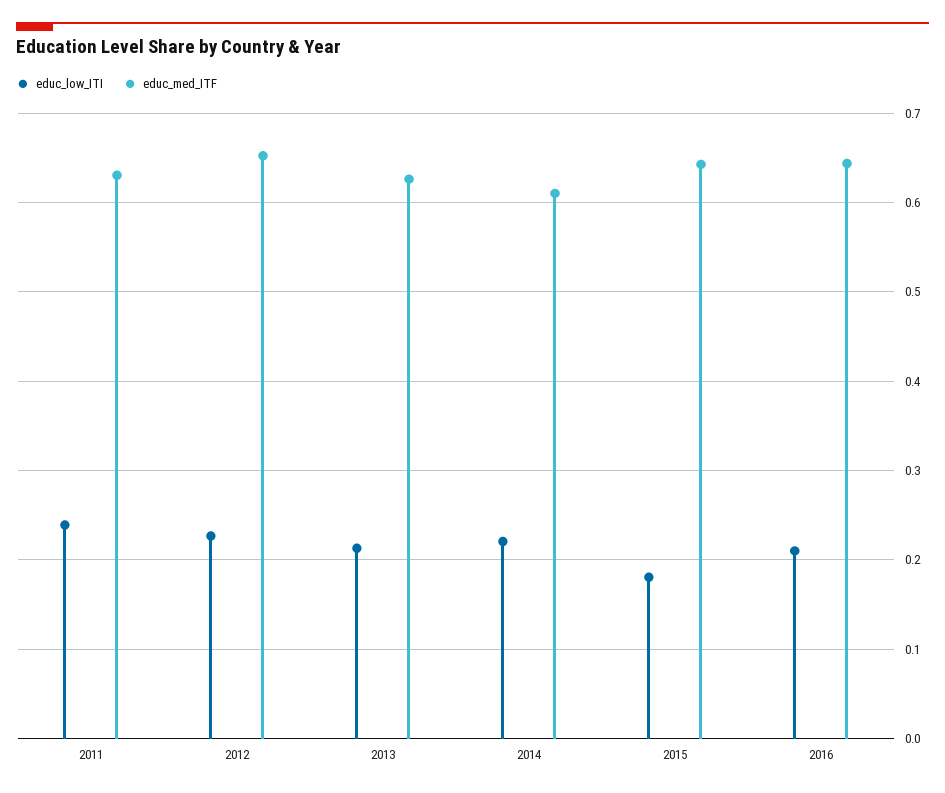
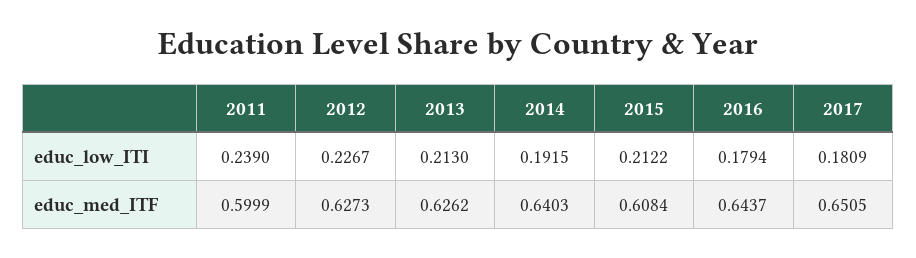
educ_med_ITF, 2011: 0.63 -> 0.5999
educ_med_ITF, 2012: 0.65 -> 0.6273
educ_low_ITI, 2014: 0.22 -> 0.1915
educ_med_ITF, 2014: 0.61 -> 0.6403
educ_low_ITI, 2015: 0.18 -> 0.2122
educ_med_ITF, 2015: 0.64 -> 0.6084
educ_low_ITI, 2016: 0.21 -> 0.1794
educ_low_ITI, 2017: none -> 0.1809
educ_med_ITF, 2017: none -> 0.6505

